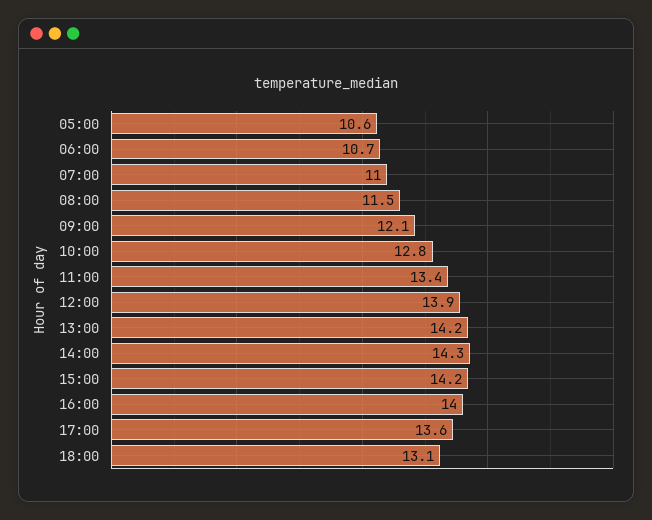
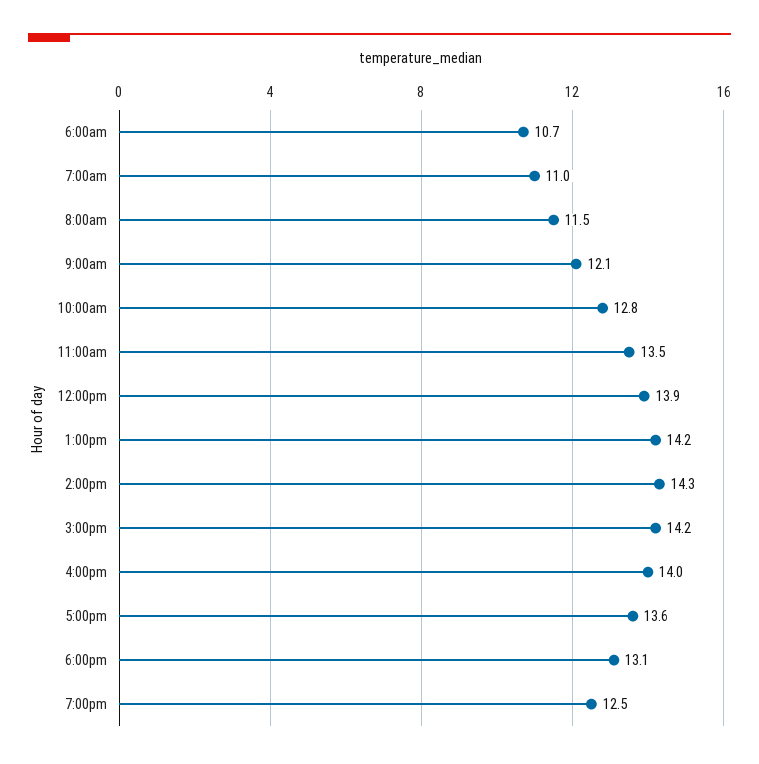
05:00: 10.6 -> none
11:00: 13.4 -> 13.5
7:00pm: none -> 12.5

